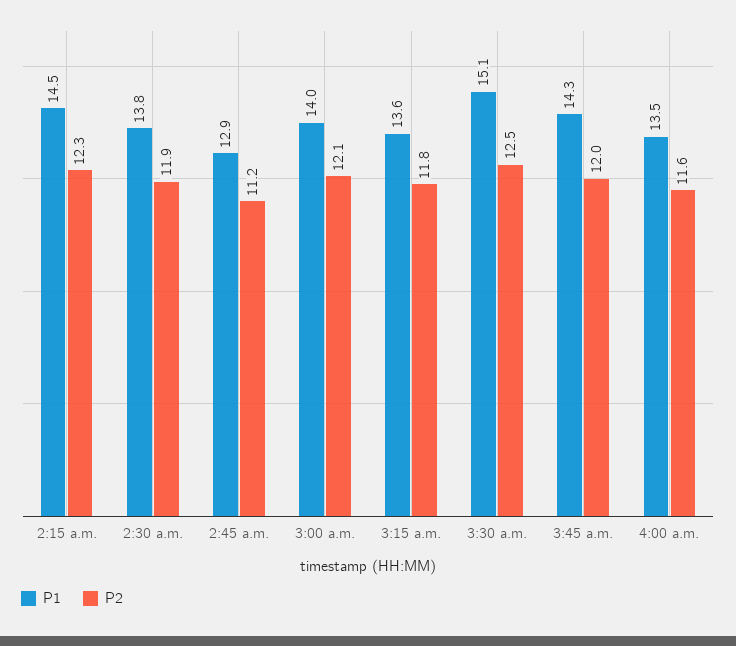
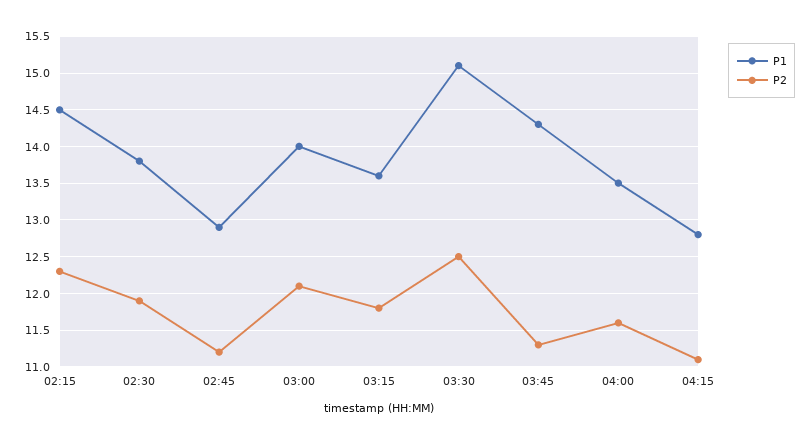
P2, 3:45 a.m.: 12 -> 11.3
P1, 04:15: none -> 12.8
P2, 04:15: none -> 11.1

